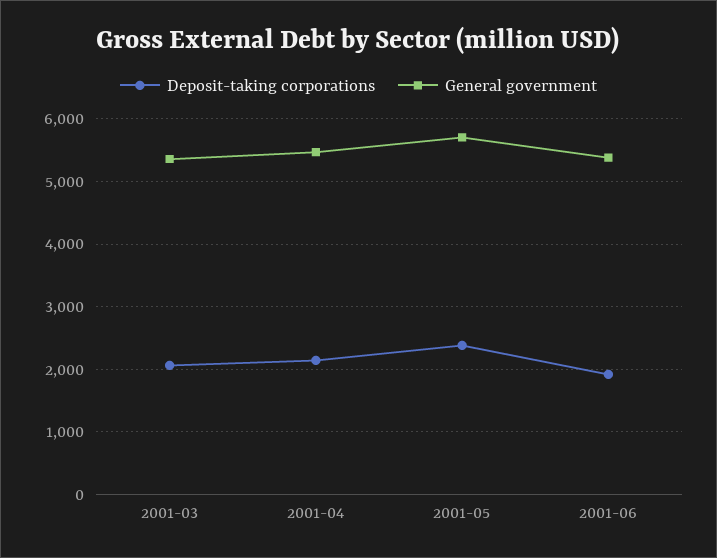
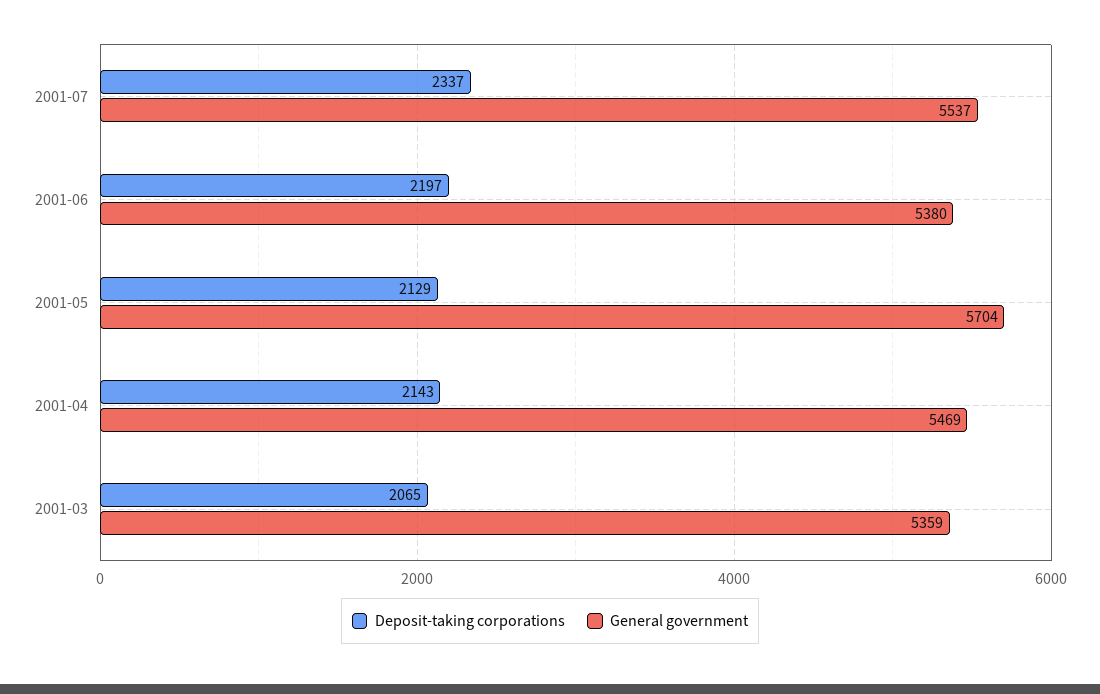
Deposit-taking corporations, 2001-05: 2400 -> 2129
Deposit-taking corporations, 2001-06: 1900 -> 2197
Deposit-taking corporations, 2001-07: none -> 2337
General government, 2001-07: none -> 5537

